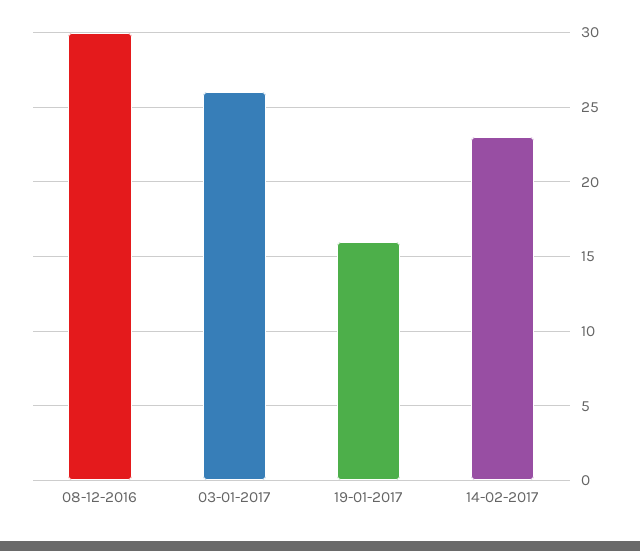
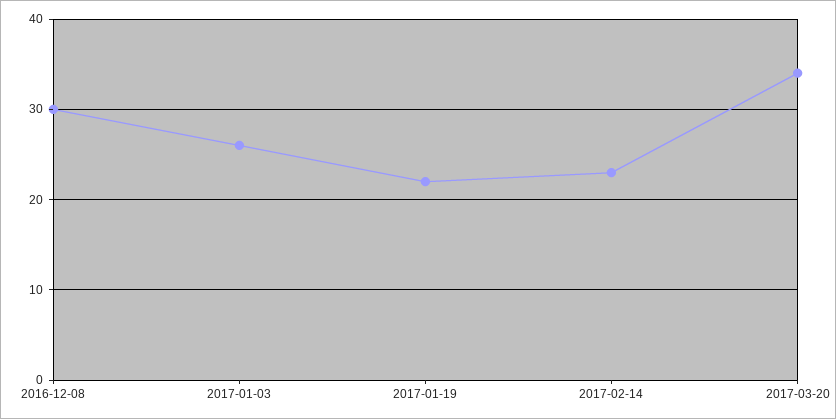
19-01-2017: 16 -> 22
2017-03-20: none -> 34

